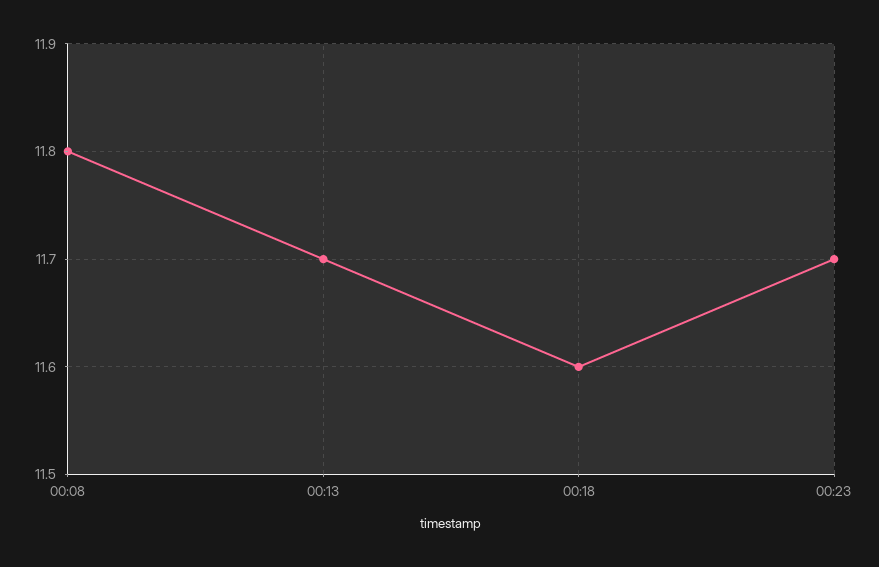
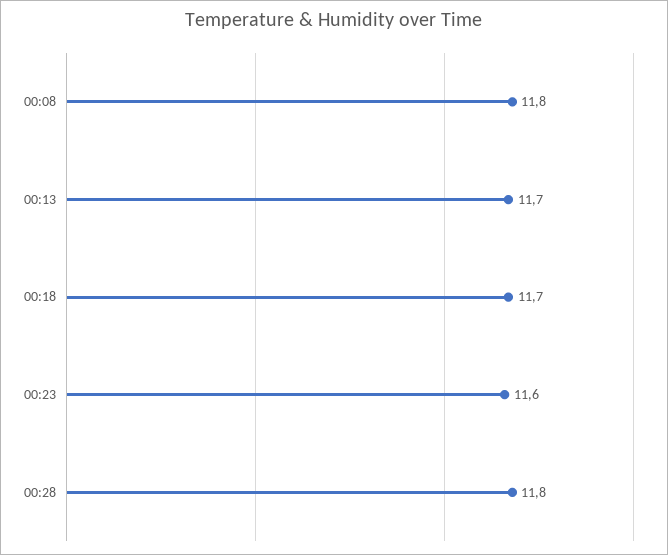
00:18: 11.6 -> 11.7
00:23: 11.7 -> 11.6
00:28: none -> 11.8

